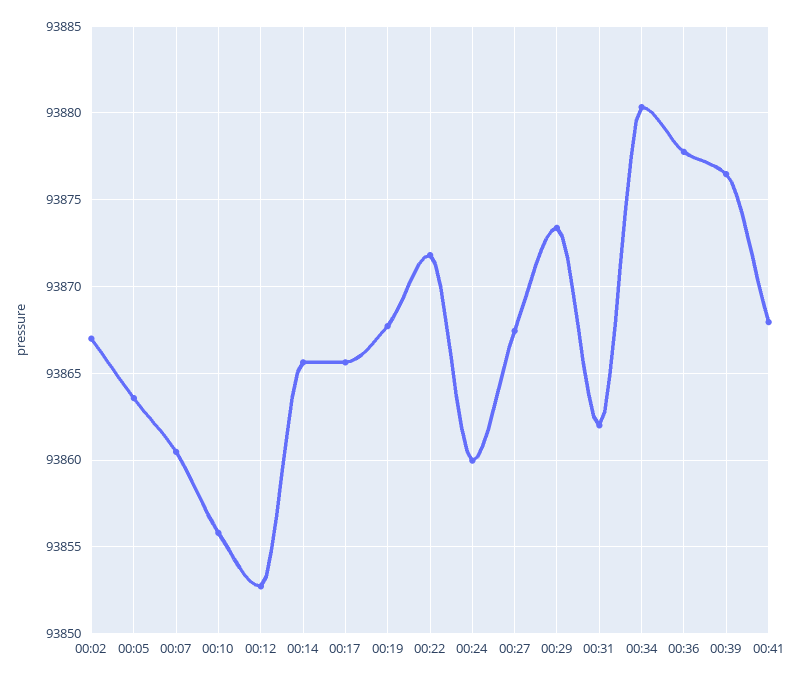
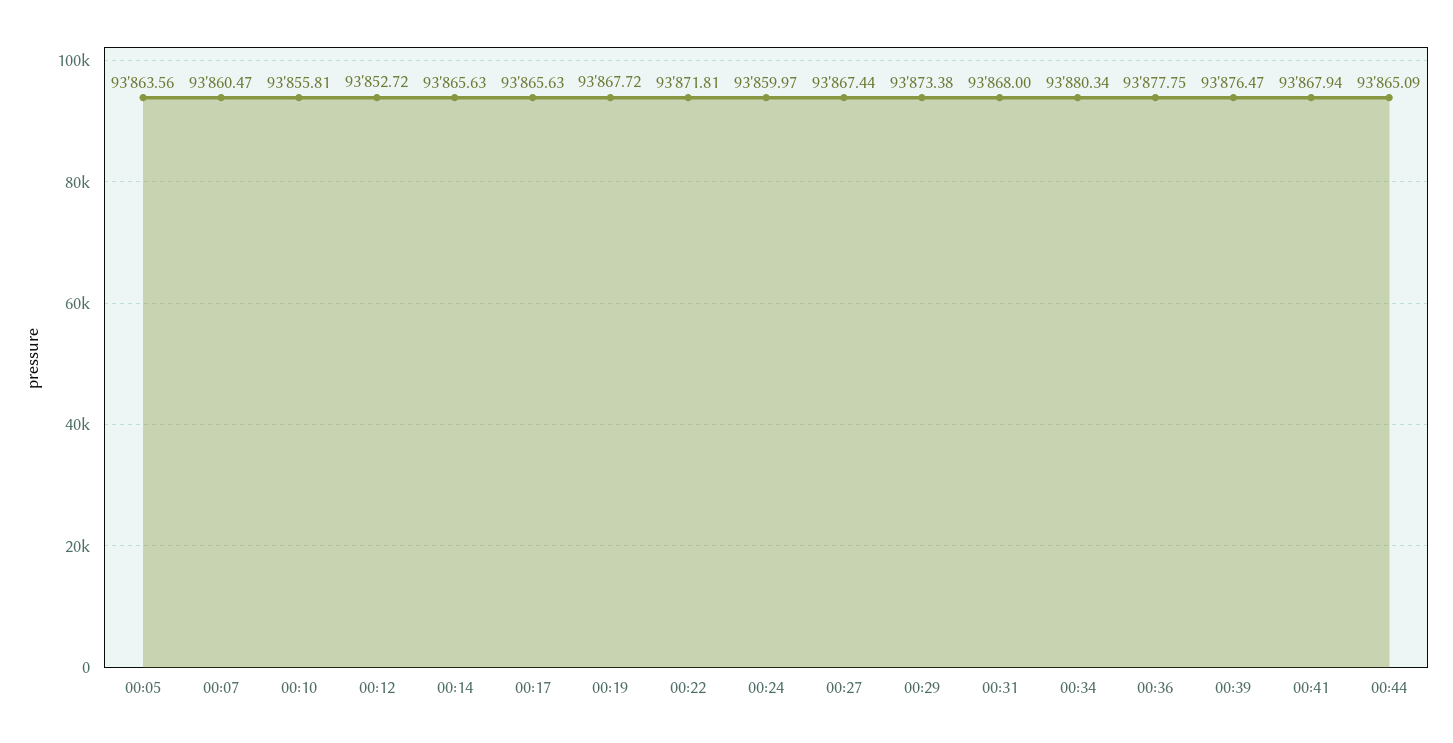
00:02: 93867 -> none
00:31: 93862 -> 93868
00:44: none -> 93865.09

